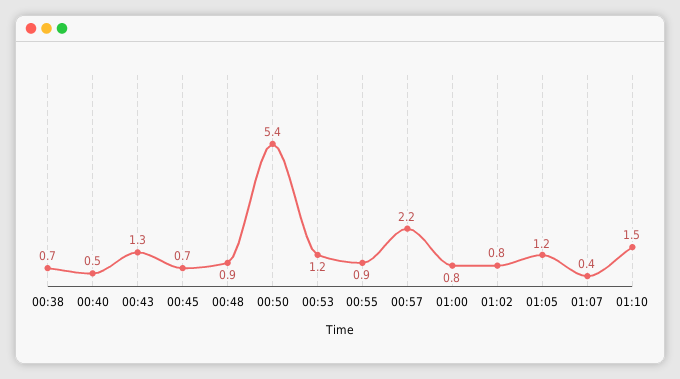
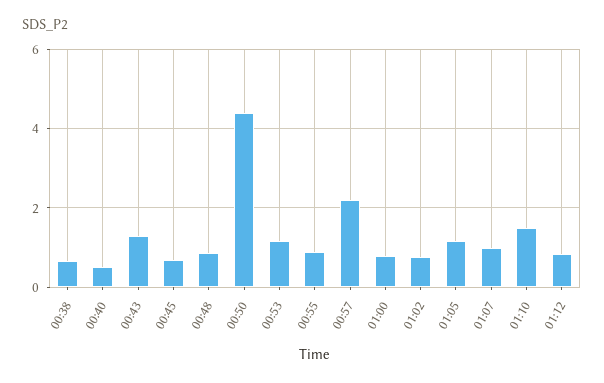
00:50: 5.4 -> 4.4
01:07: 0.4 -> 1
01:12: none -> 0.8

